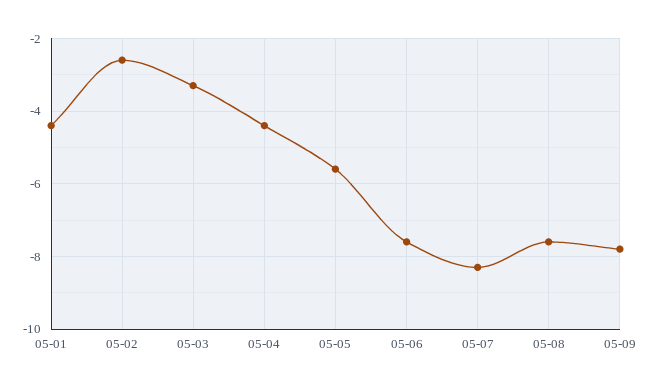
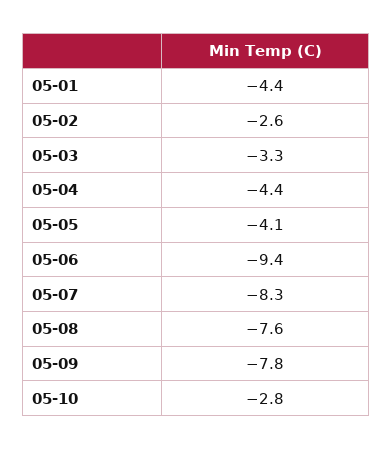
05-05: -5.5 -> -4.1
05-06: -7.5 -> -9.4
05-10: none -> -2.8

